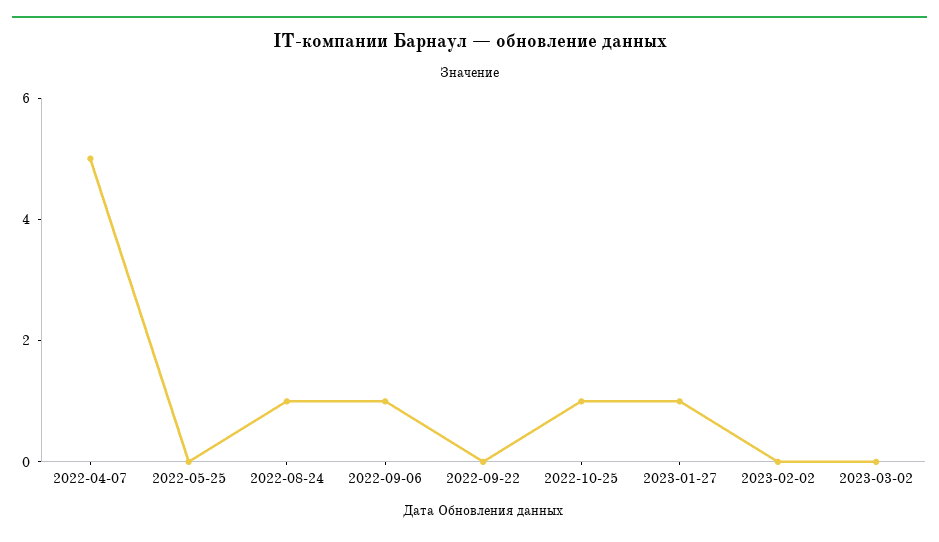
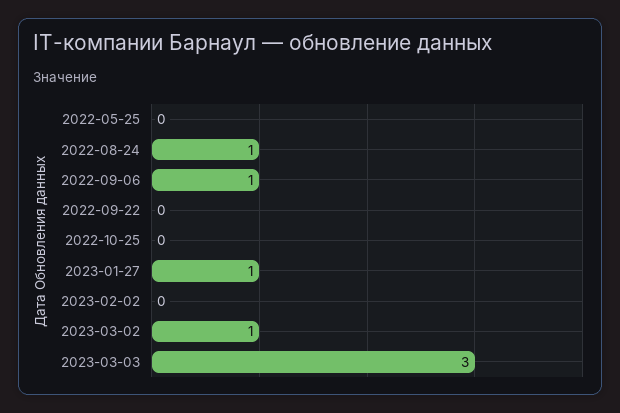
2022-04-07: 5 -> none
2022-10-25: 1 -> 0
2023-03-02: 0 -> 1
2023-03-03: none -> 3

